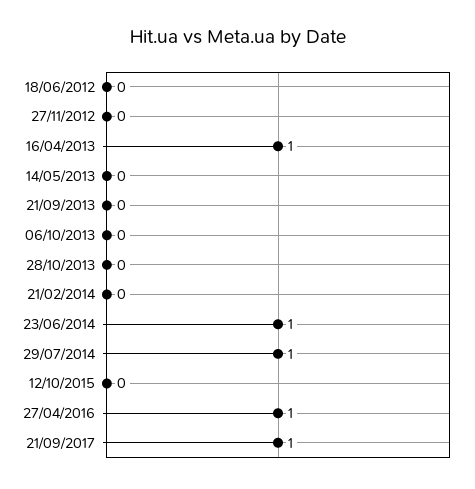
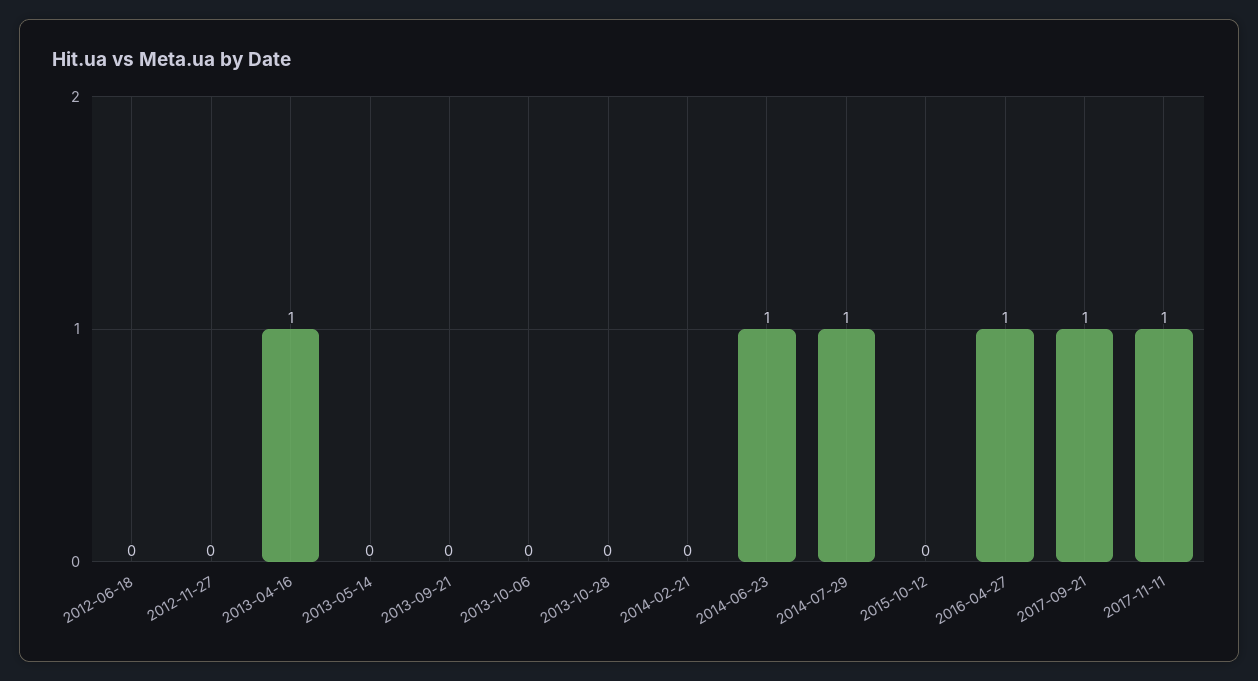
2017-11-11: none -> 1

